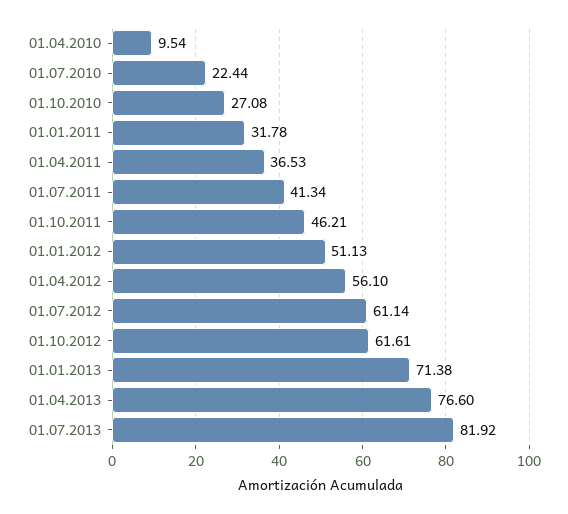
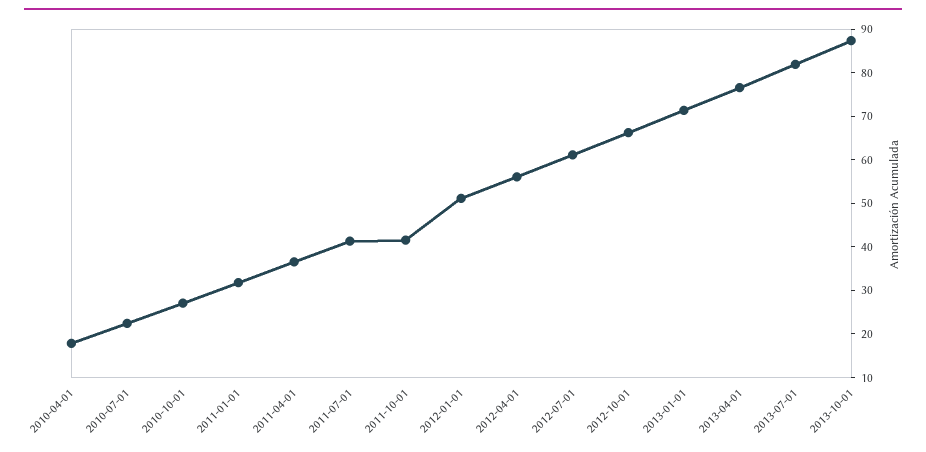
01.04.2010: 9.54 -> 18
01.10.2011: 46.21 -> 42
01.10.2012: 61.61 -> 66
2013-10-01: none -> 88

